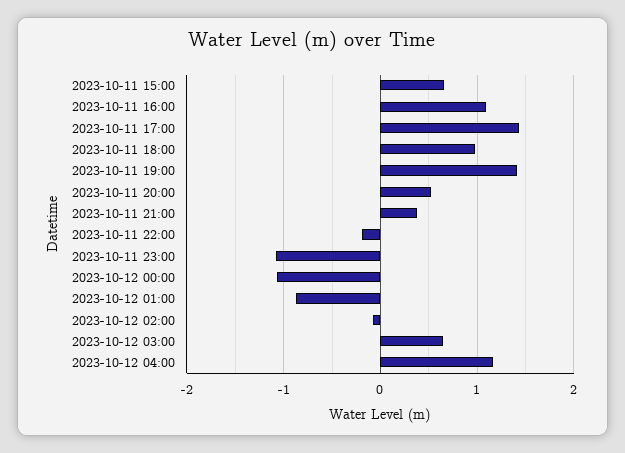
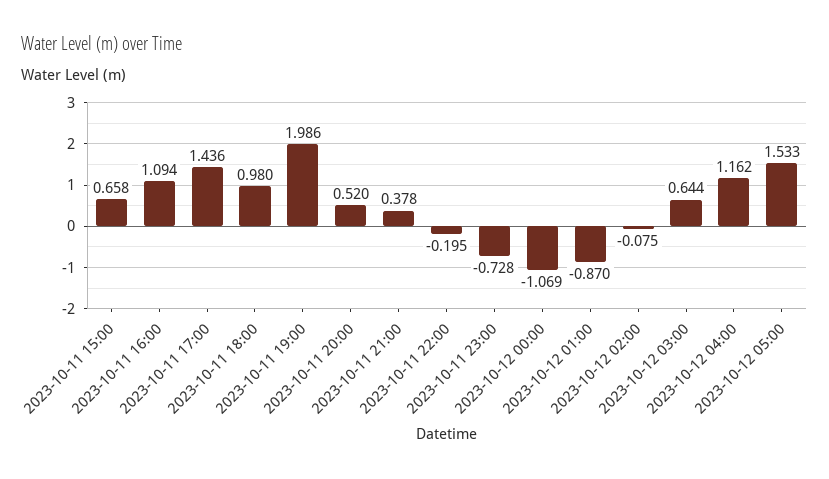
2023-10-11 19:00: 1.4 -> 1.986
2023-10-11 23:00: -1.1 -> -0.728
2023-10-12 05:00: none -> 1.533

